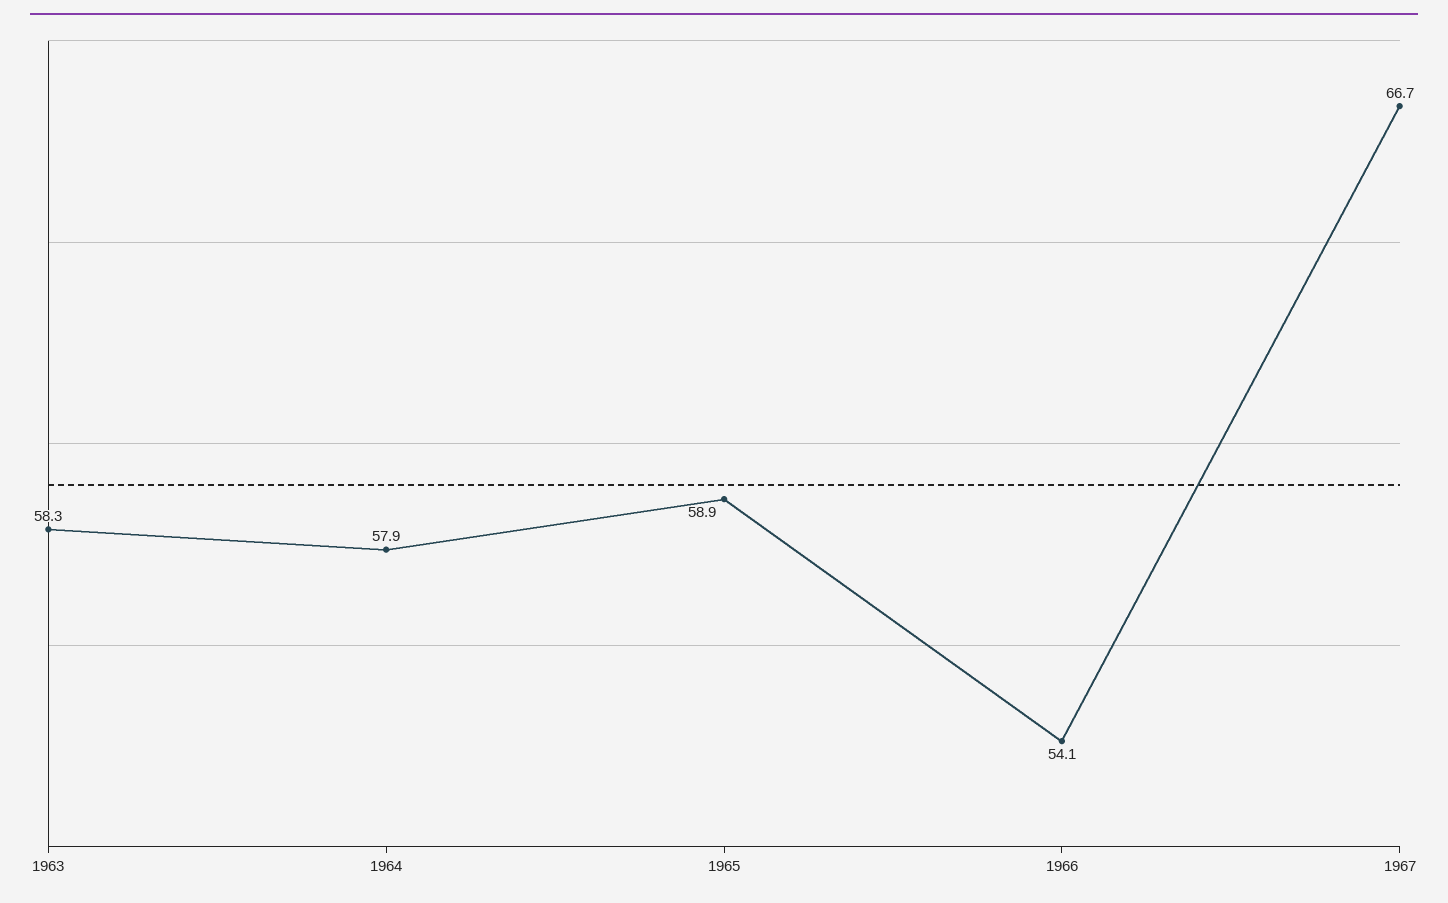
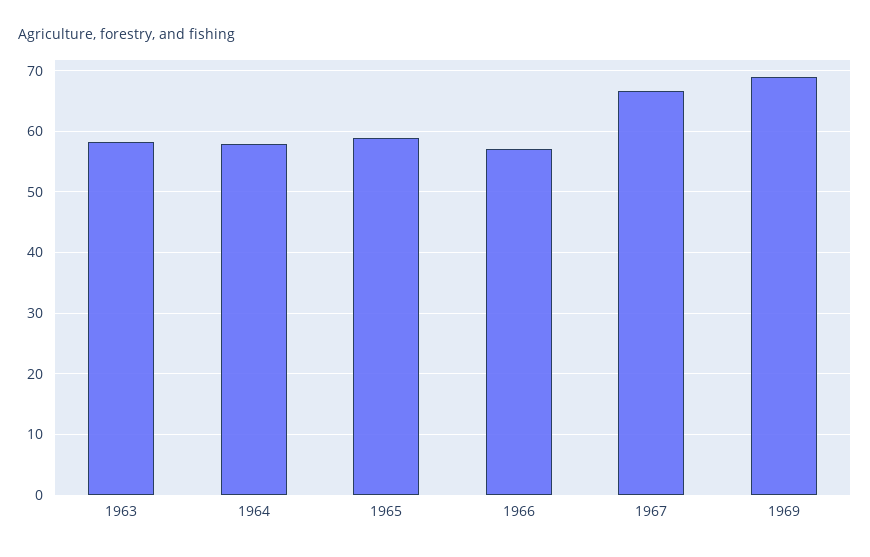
1966: 54.1 -> 57
1969: none -> 69

